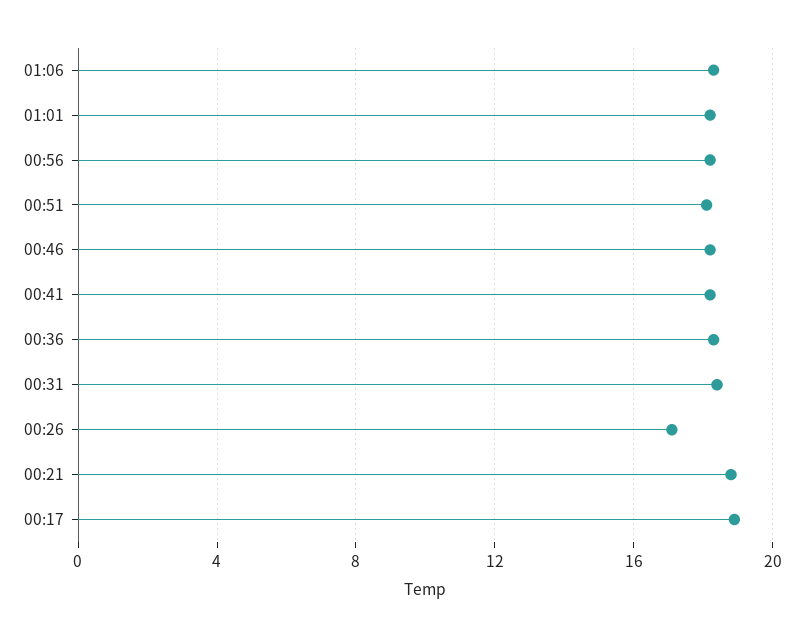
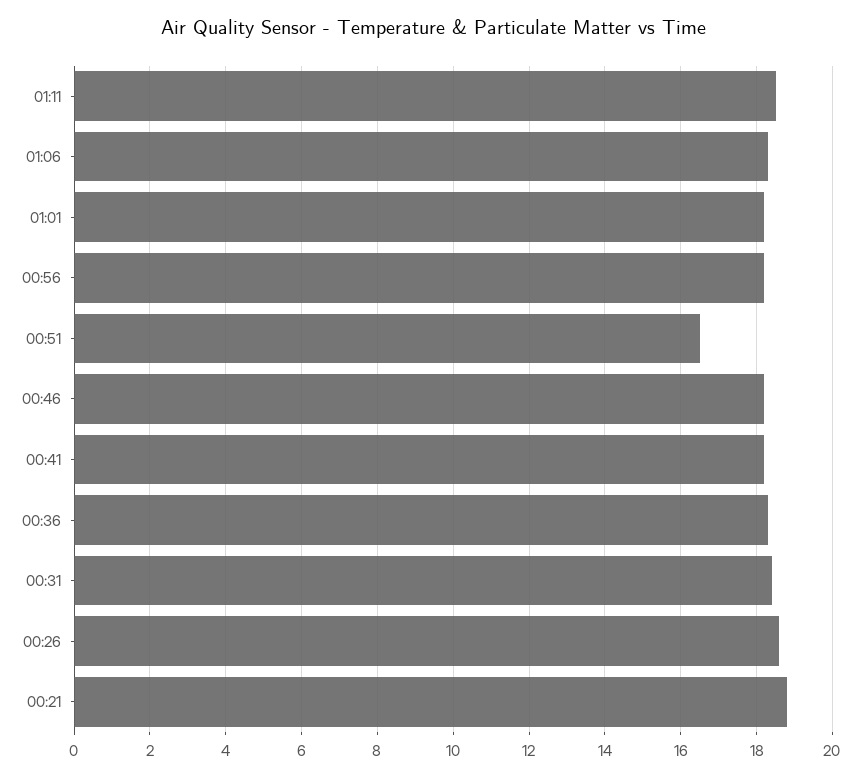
00:51: 18 -> 16.5
00:26: 17 -> 18.5
00:17: 19 -> none
01:11: none -> 18.5

